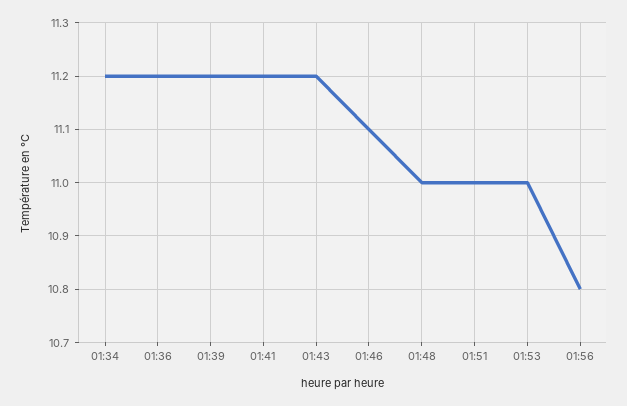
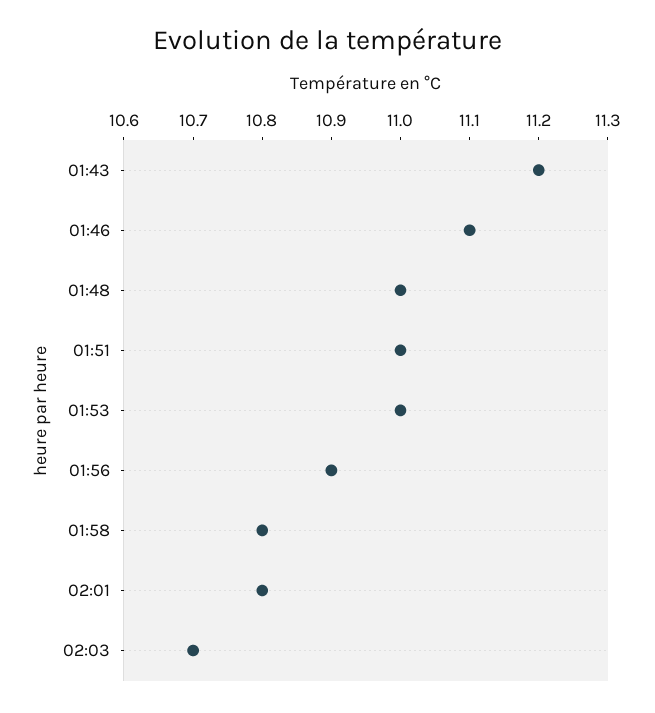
01:34: 11.2 -> none
01:36: 11.2 -> none
01:39: 11.2 -> none
01:41: 11.2 -> none
01:56: 10.8 -> 10.9
01:58: none -> 10.8
02:01: none -> 10.8
02:03: none -> 10.7

